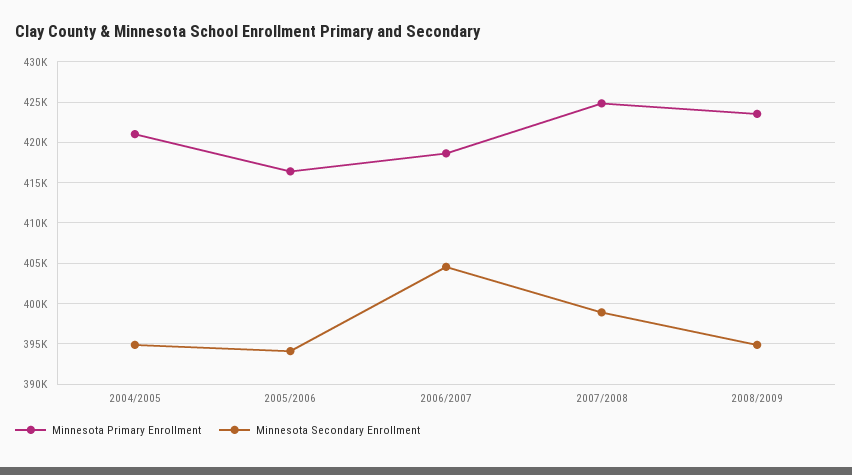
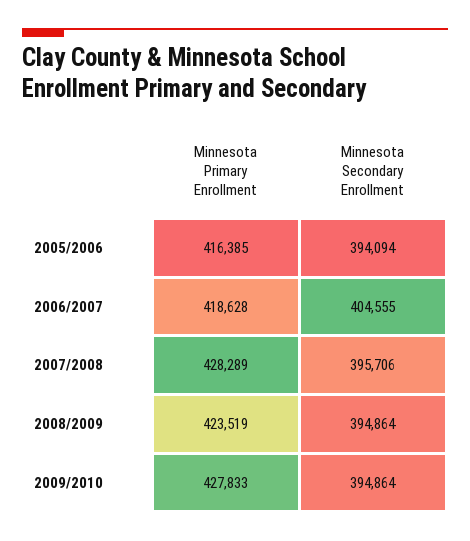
Minnesota Primary Enrollment, 2004/2005: 421000 -> none
Minnesota Secondary Enrollment, 2004/2005: 395000 -> none
Minnesota Primary Enrollment, 2007/2008: 425000 -> 428289
Minnesota Secondary Enrollment, 2007/2008: 399000 -> 395706
Minnesota Primary Enrollment, 2009/2010: none -> 427833
Minnesota Secondary Enrollment, 2009/2010: none -> 394864

